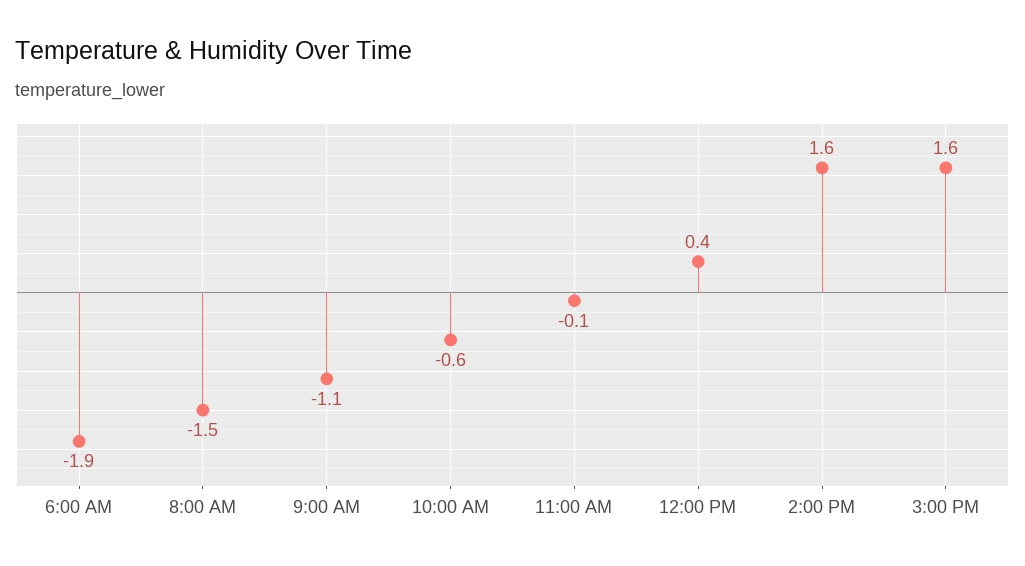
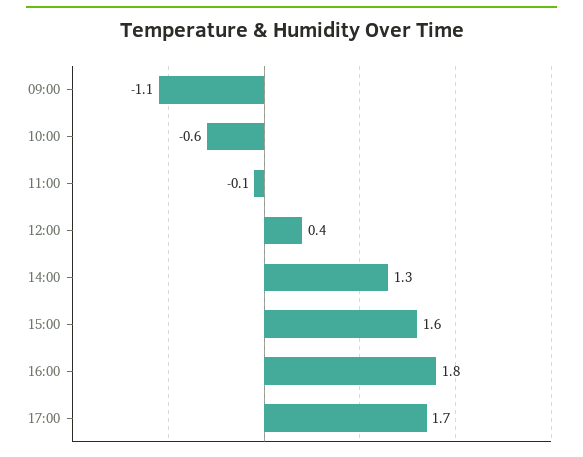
6:00 AM: -1.9 -> none
8:00 AM: -1.5 -> none
2:00 PM: 1.6 -> 1.3
16:00: none -> 1.8
17:00: none -> 1.7

